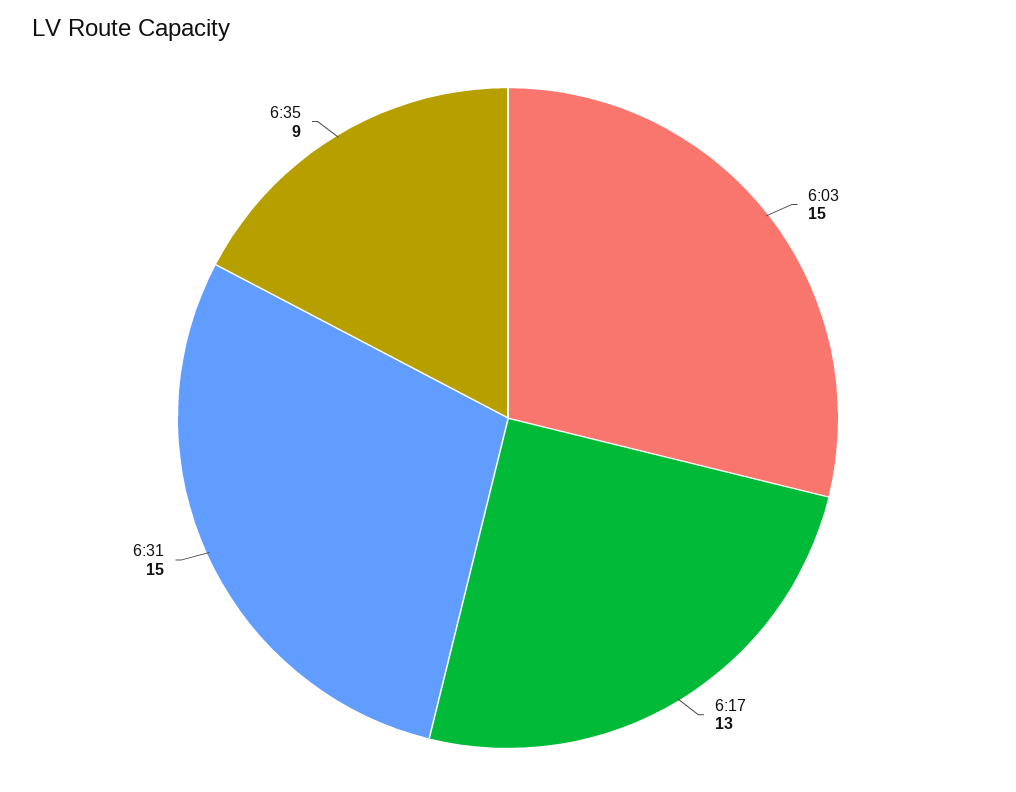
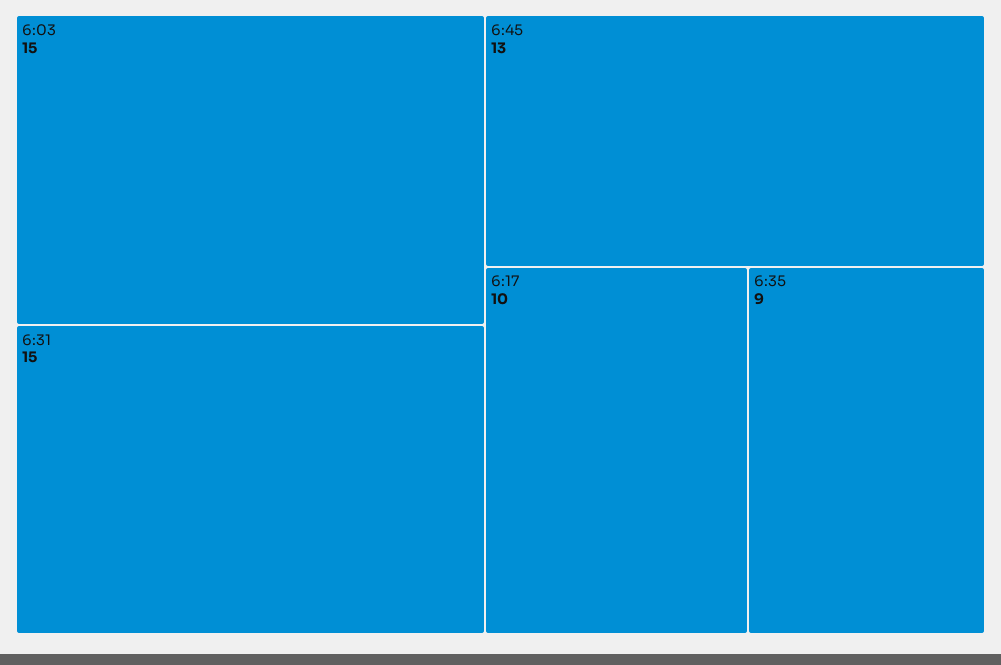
6:17: 13 -> 10
6:45: none -> 13

